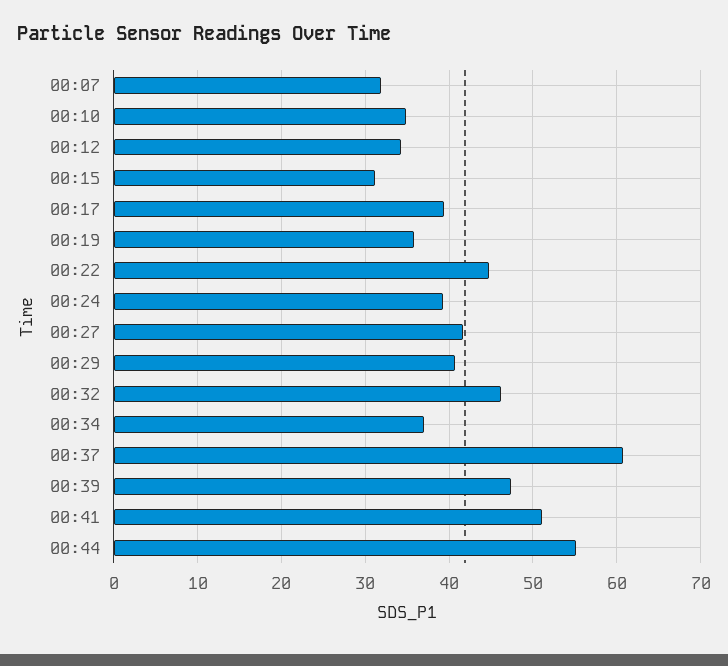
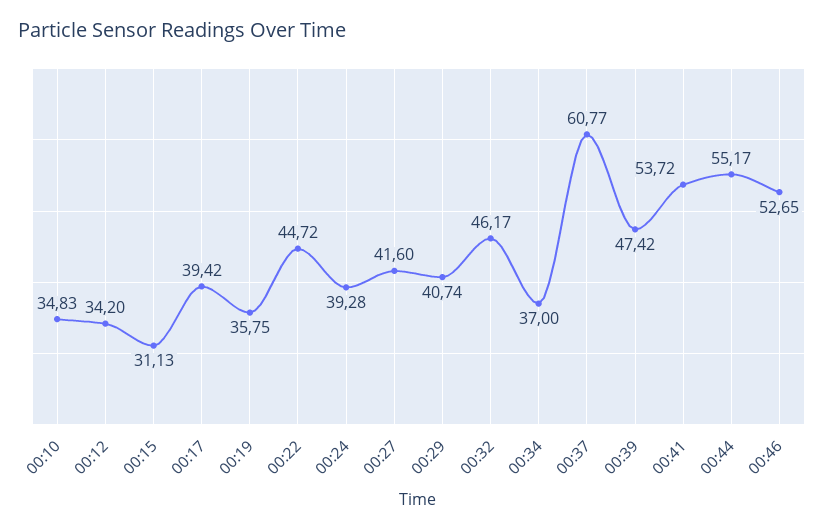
00:07: 32 -> none
00:41: 51 -> 53.72
00:46: none -> 52.65

